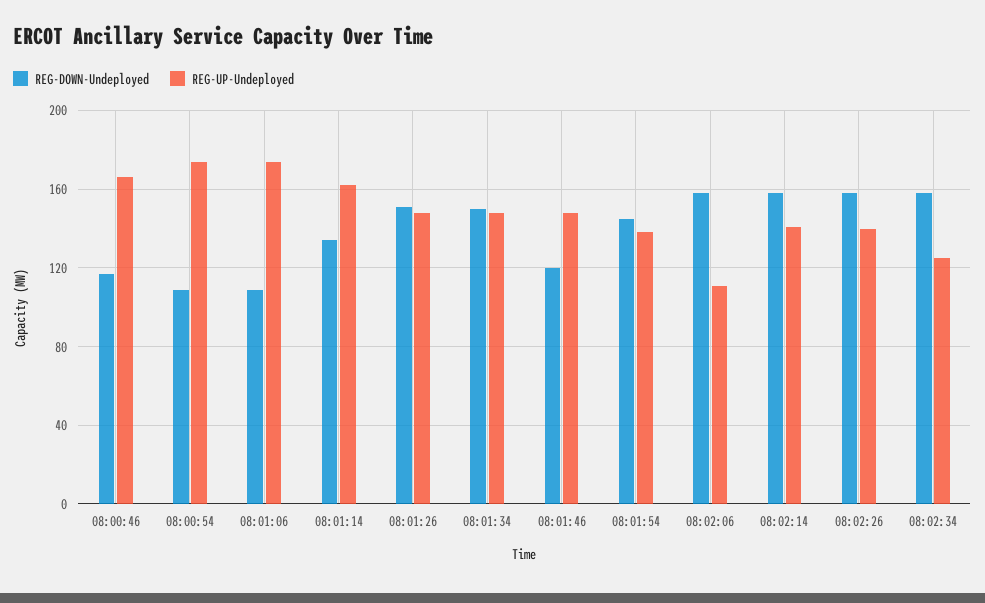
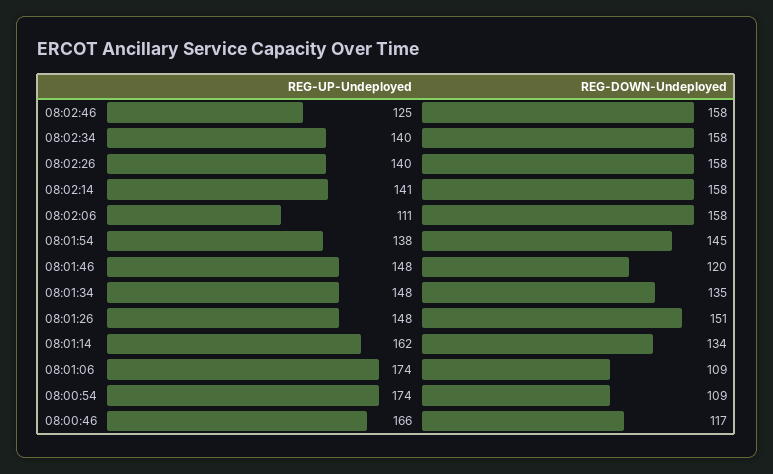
REG-DOWN-Undeployed, 08:01:34: 150 -> 135
REG-UP-Undeployed, 08:02:34: 125 -> 140
REG-UP-Undeployed, 08:02:46: none -> 125
REG-DOWN-Undeployed, 08:02:46: none -> 158

